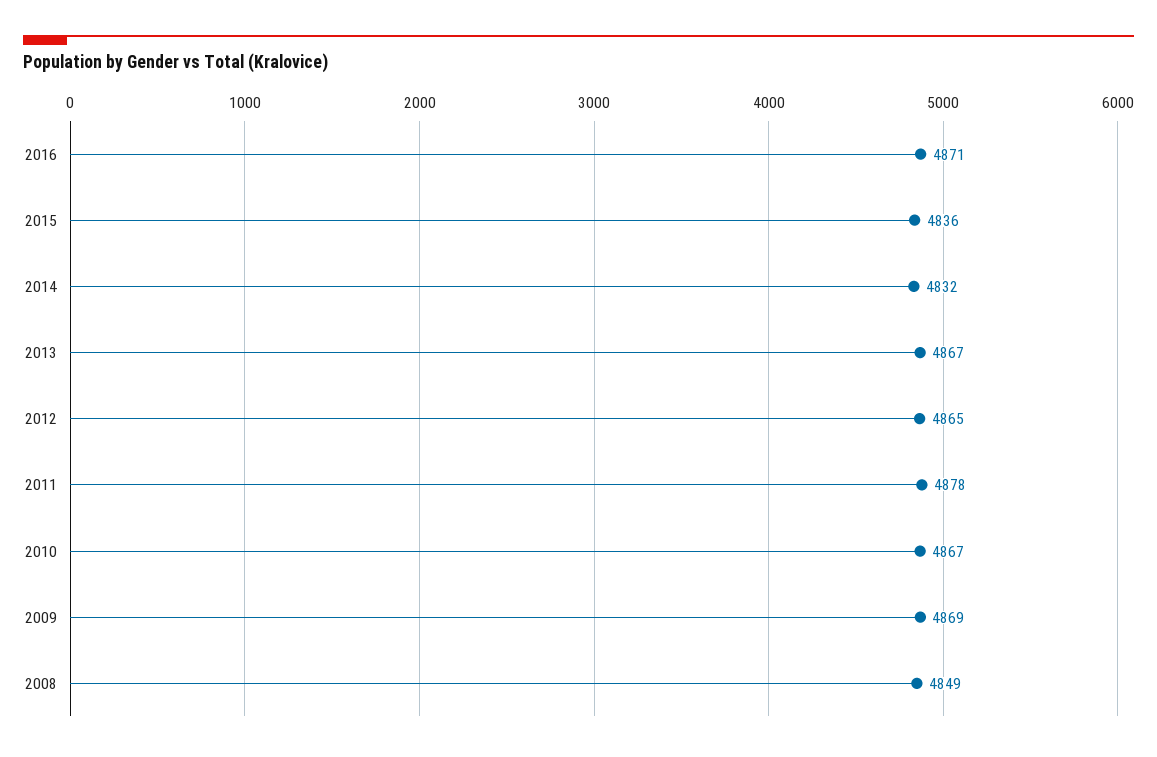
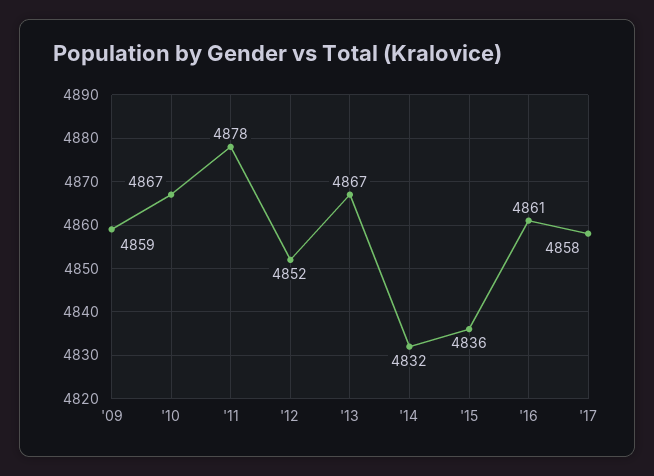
2016: 4871 -> 4861
2012: 4865 -> 4852
2009: 4869 -> 4859
2008: 4849 -> none
'17: none -> 4858

